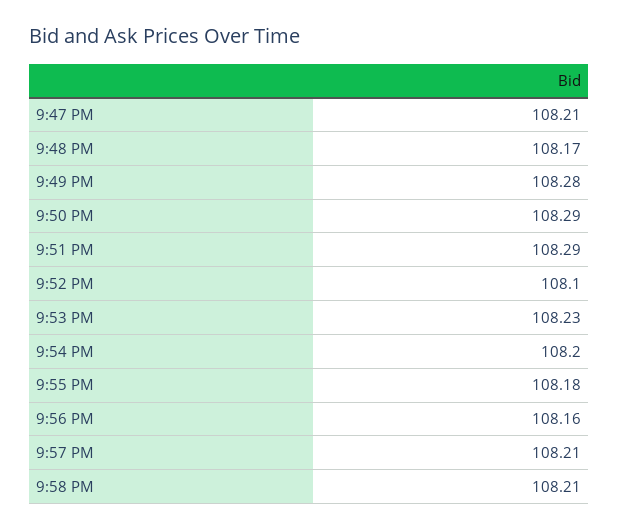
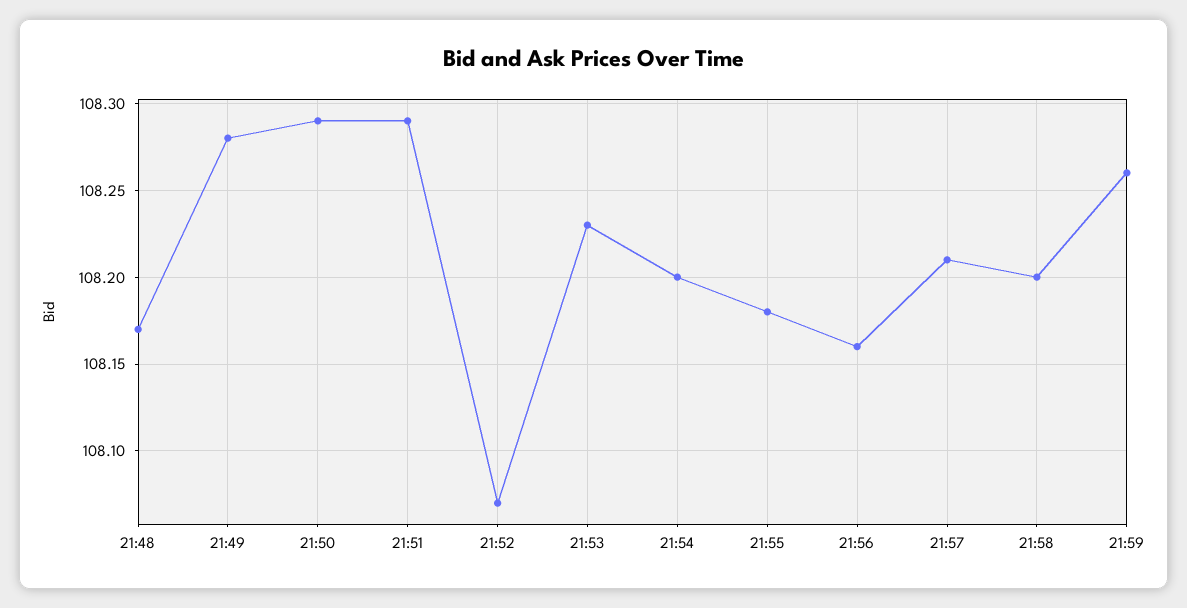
9:47 PM: 108.21 -> none
9:52 PM: 108.1 -> 108.07
9:58 PM: 108.21 -> 108.2
21:59: none -> 108.26

